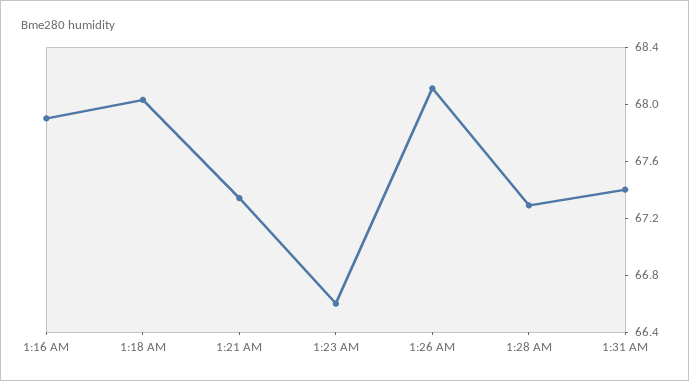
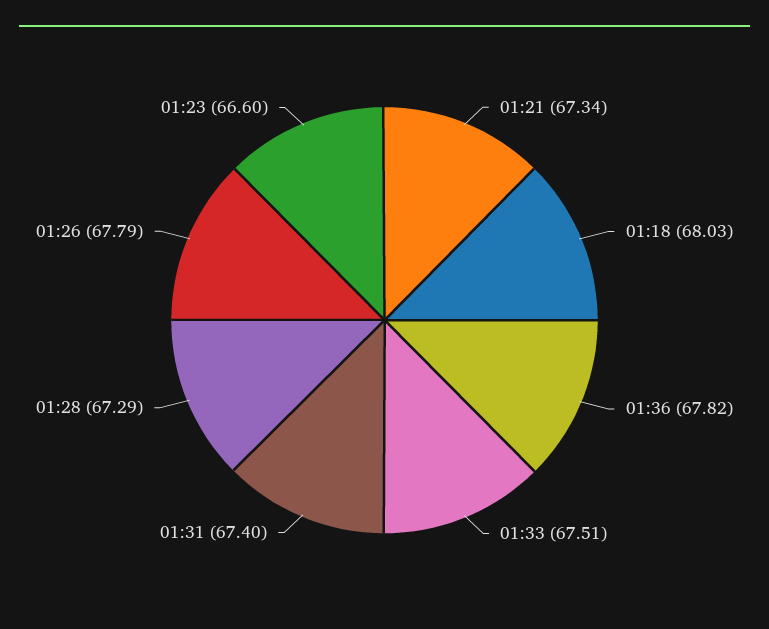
1:16 AM: 67.9 -> none
1:26 AM: 68.1 -> 67.79
01:36: none -> 67.82
01:33: none -> 67.51

